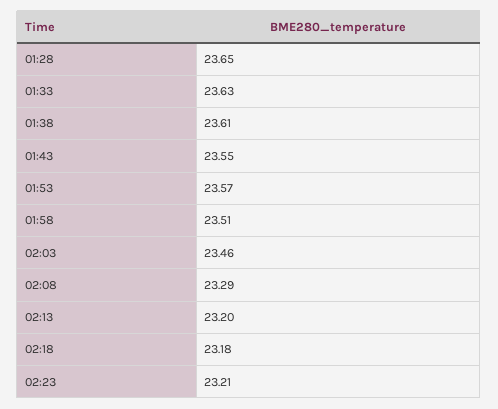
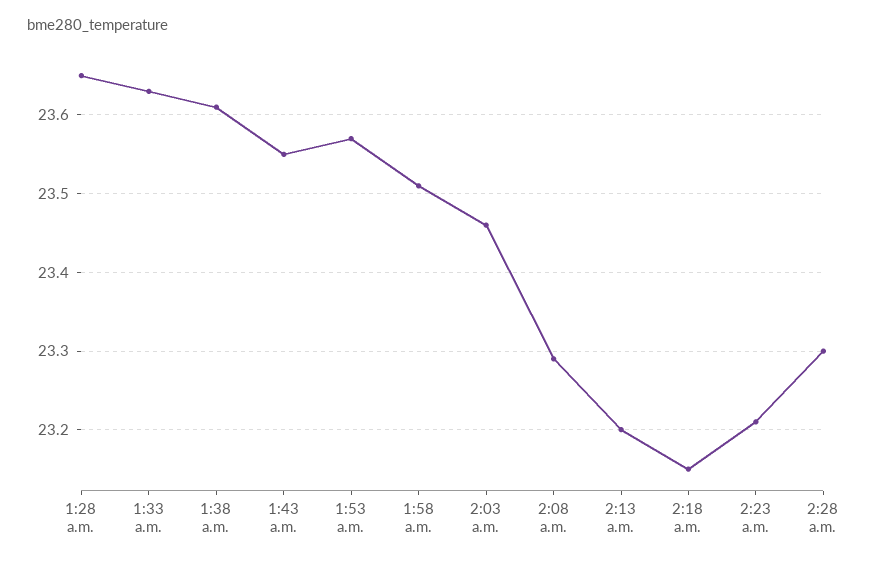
02:18: 23.18 -> 23.15
2:28 a.m.: none -> 23.3

